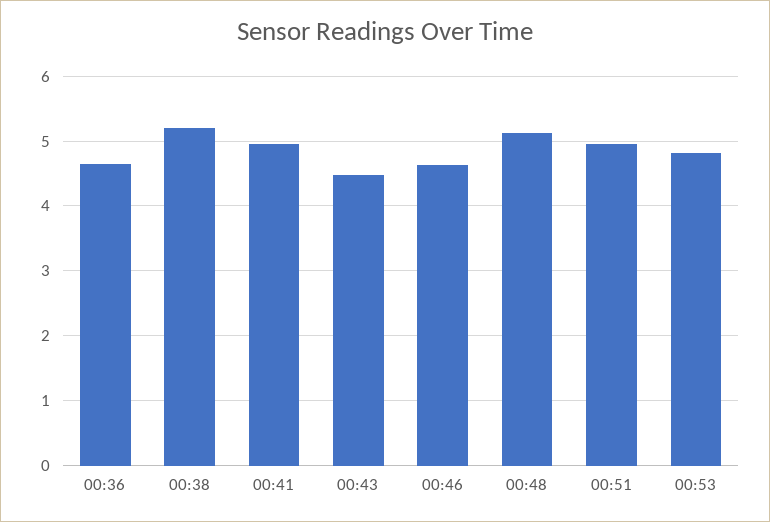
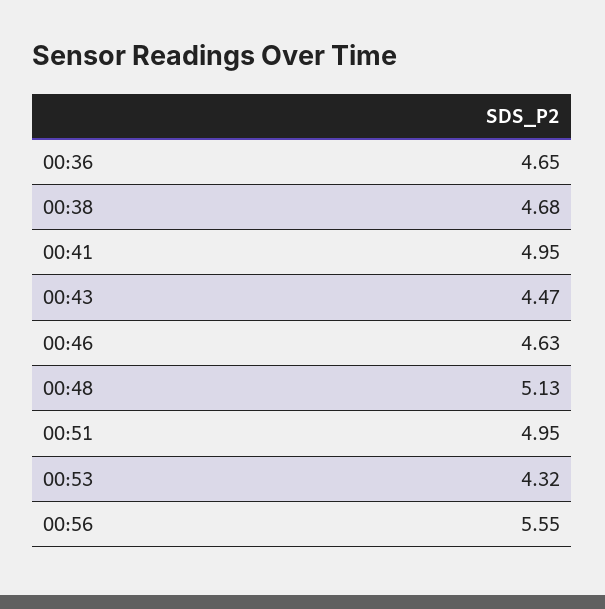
00:38: 5.2 -> 4.68
00:53: 4.8 -> 4.32
00:56: none -> 5.55

